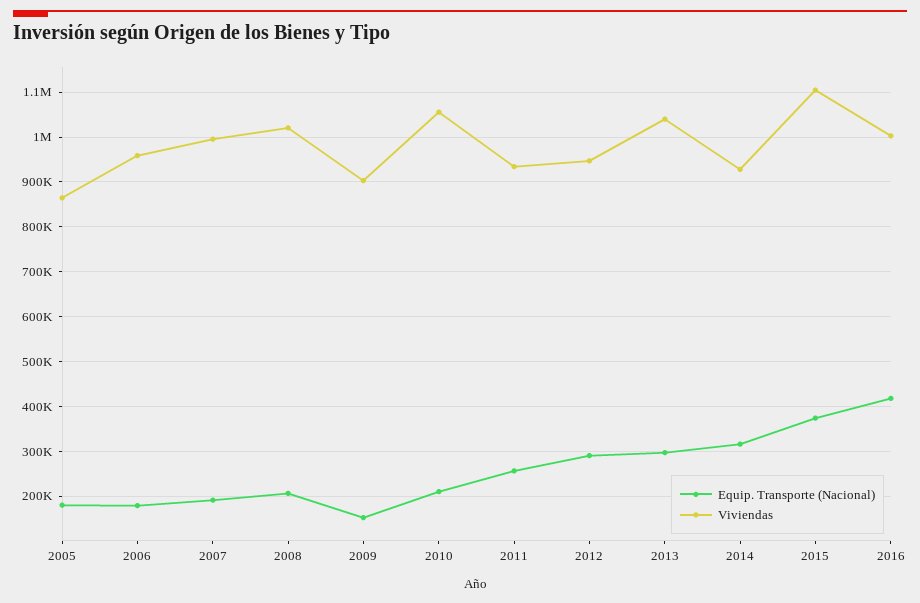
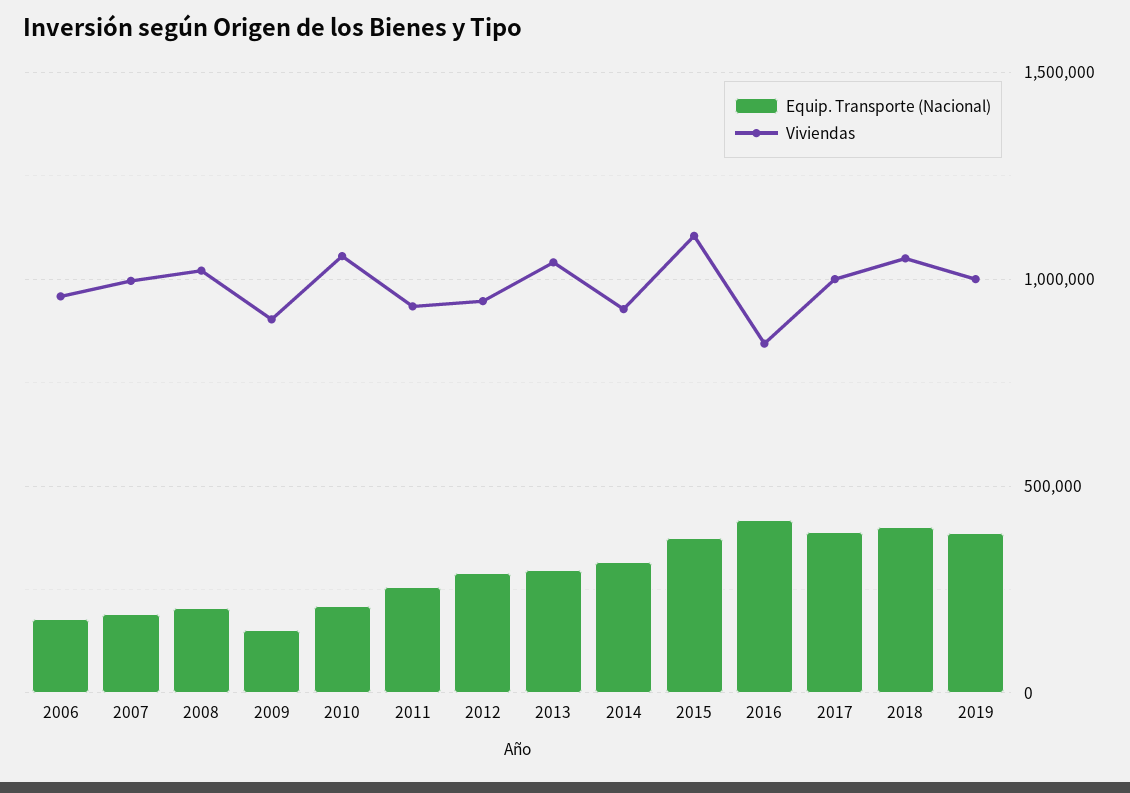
Equip. Transporte (Nacional), 2005: 180000 -> none
Viviendas, 2005: 860000 -> none
Viviendas, 2016: 1000000 -> 850000
Equip. Transporte (Nacional), 2017: none -> 400000
Viviendas, 2017: none -> 1000000
Equip. Transporte (Nacional), 2018: none -> 400000
Viviendas, 2018: none -> 1050000
Equip. Transporte (Nacional), 2019: none -> 400000
Viviendas, 2019: none -> 1000000

